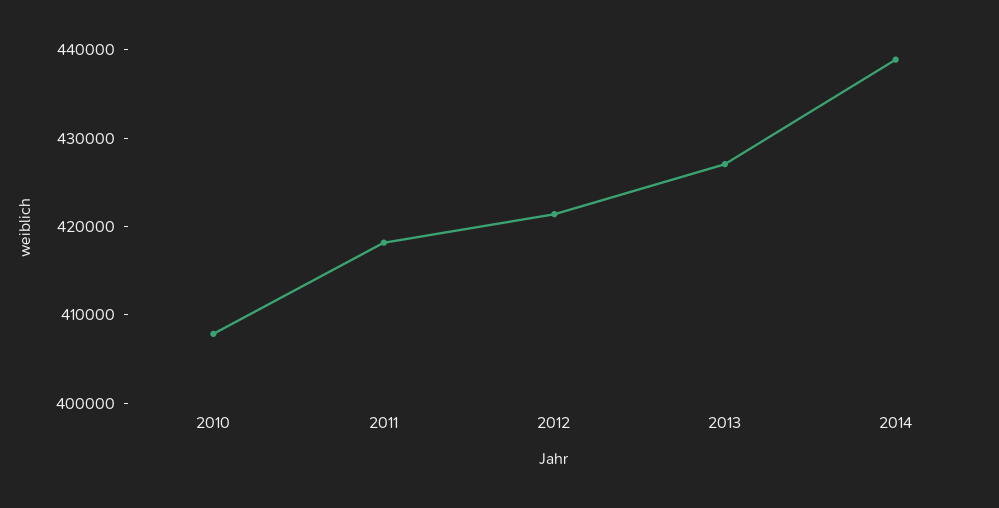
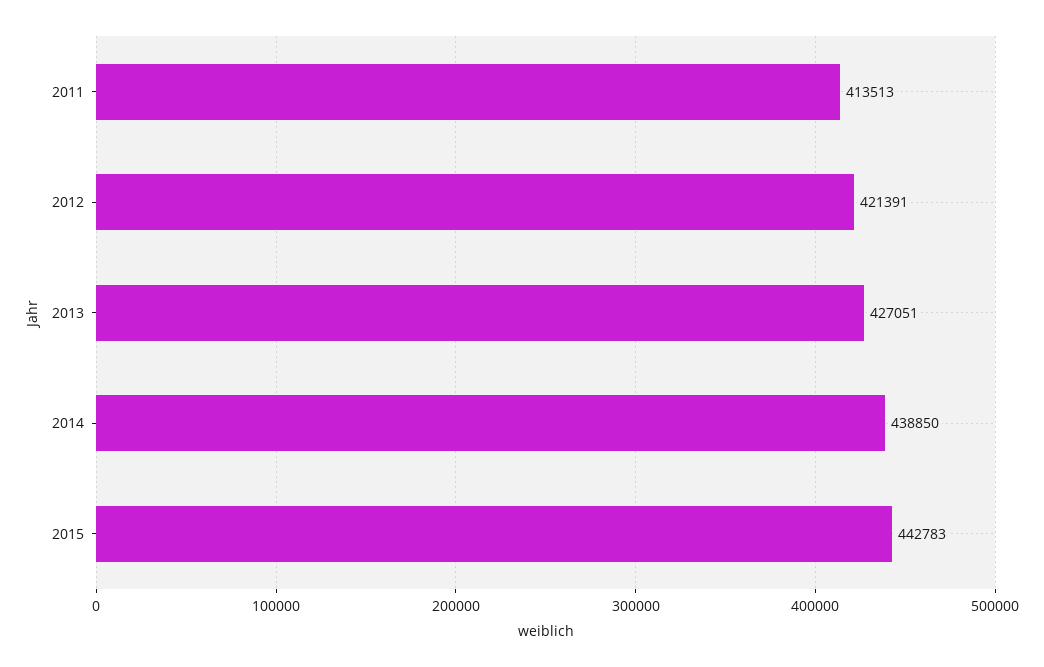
2010: 408000 -> none
2011: 418000 -> 413513
2015: none -> 442783

